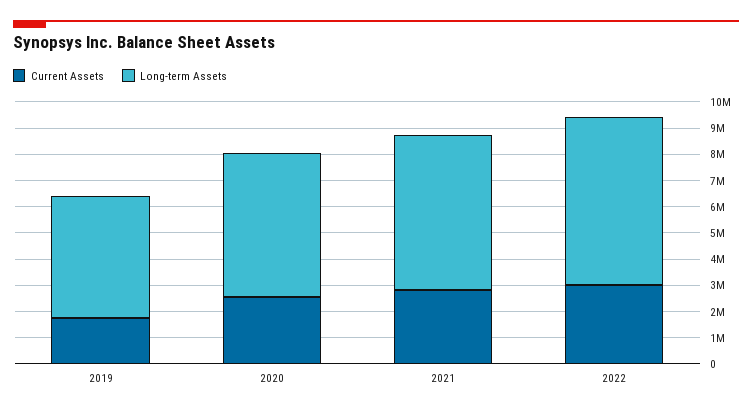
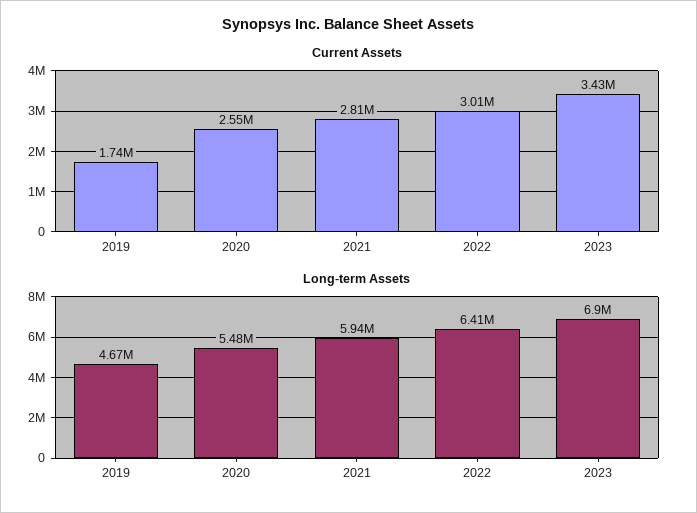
Current Assets, 2023: none -> 3430000
Long-term Assets, 2023: none -> 6900000

